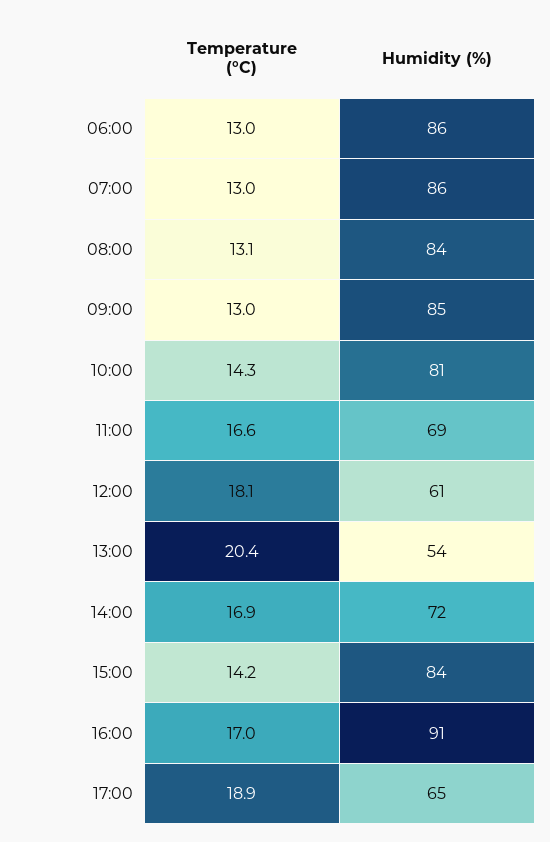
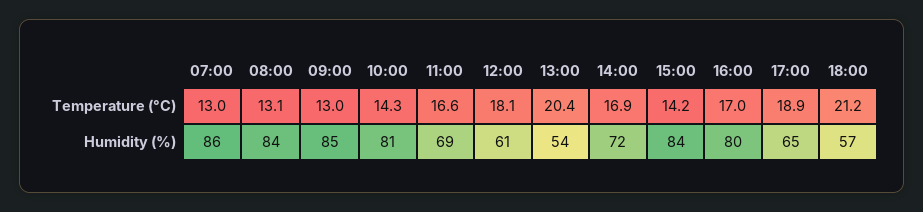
Temperature (°C), 06:00: 13 -> none
Humidity (%), 06:00: 86 -> none
Humidity (%), 16:00: 91 -> 80
Temperature (°C), 18:00: none -> 21.2
Humidity (%), 18:00: none -> 57

